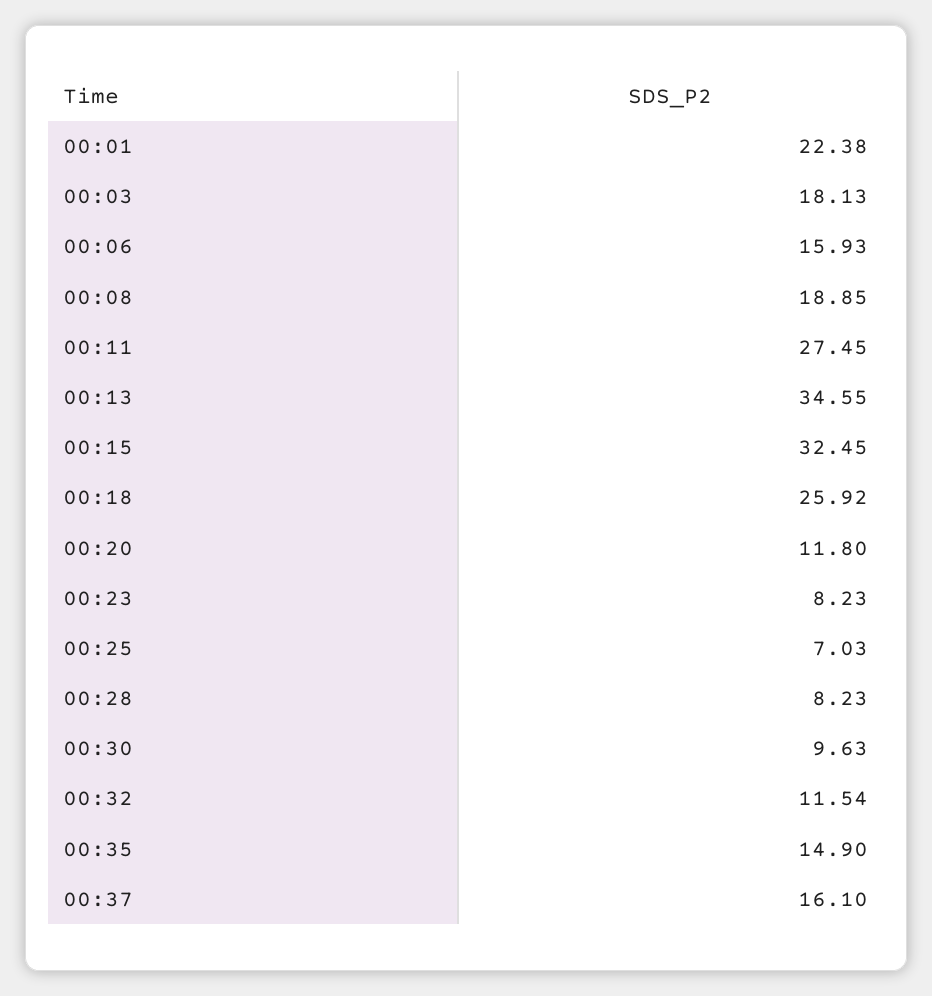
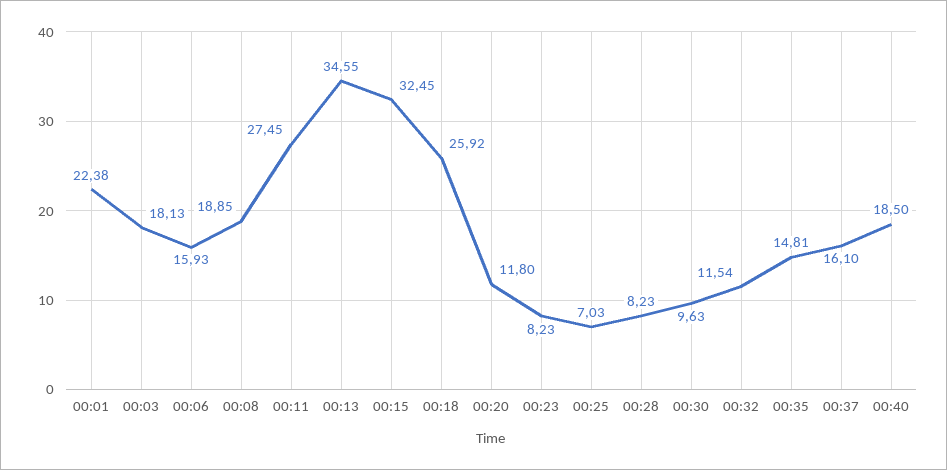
00:35: 14.9 -> 14.81
00:40: none -> 18.5

